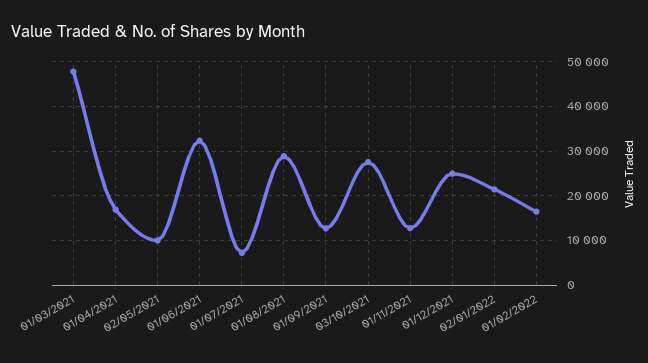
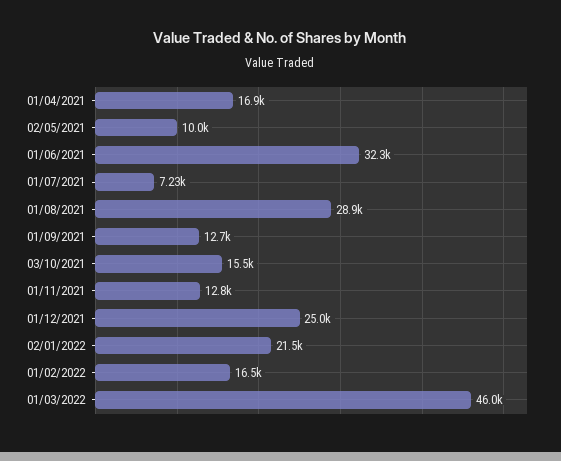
01/03/2021: 48000 -> none
03/10/2021: 28000 -> 15500
01/03/2022: none -> 46000

